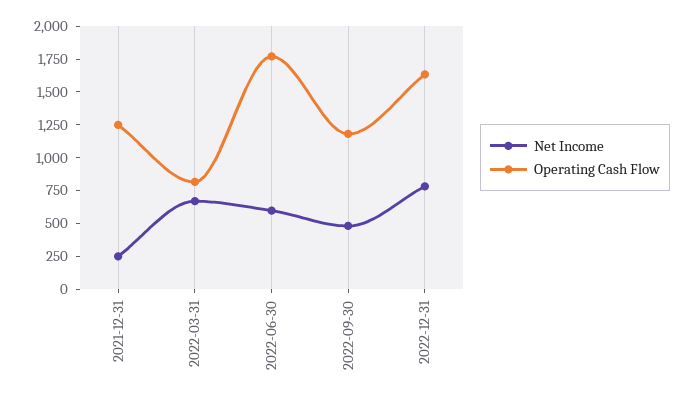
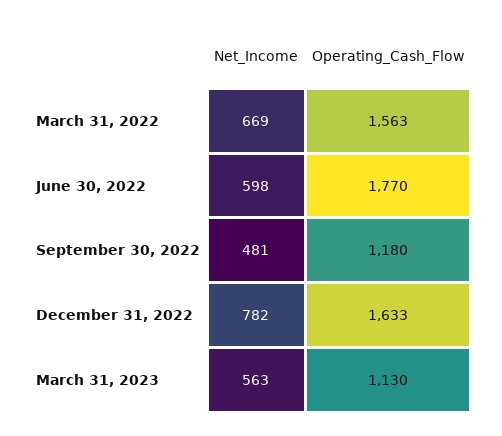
Net Income, 2021-12-31: 250 -> none
Operating Cash Flow, 2021-12-31: 1250 -> none
Operating Cash Flow, 2022-03-31: 750 -> 1563
Net Income, March 31, 2023: none -> 563
Operating Cash Flow, March 31, 2023: none -> 1130

